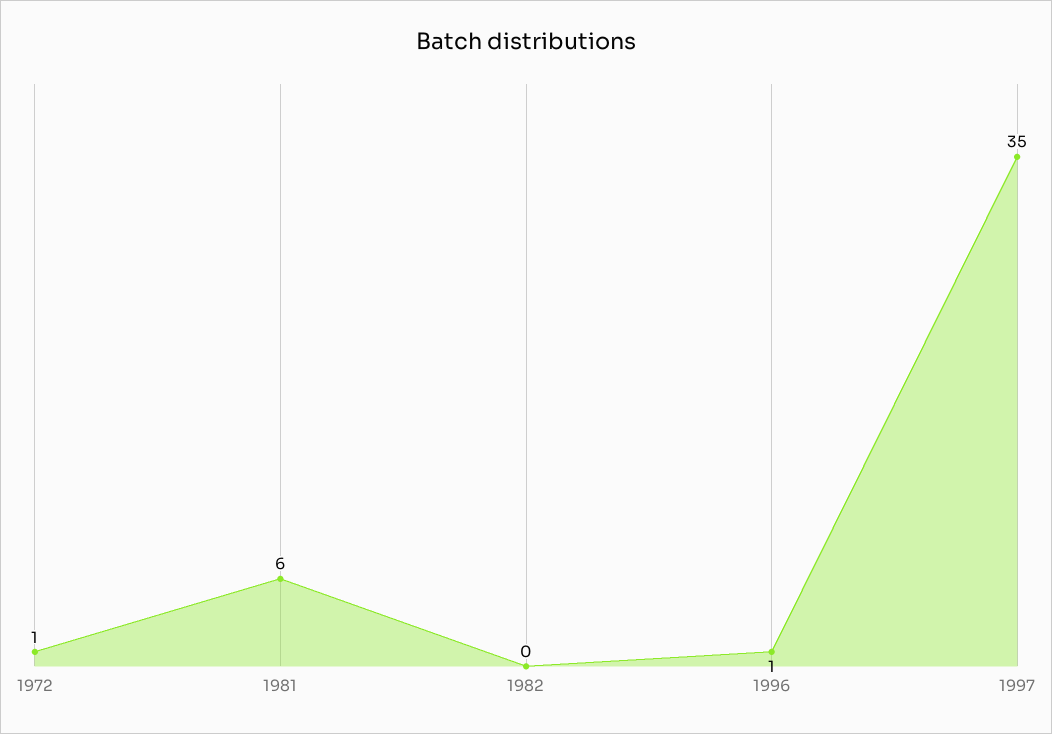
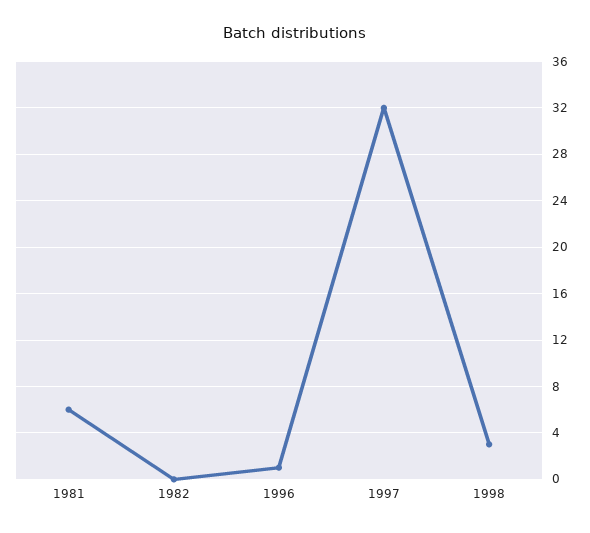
1972: 1 -> none
1997: 35 -> 32
1998: none -> 3

